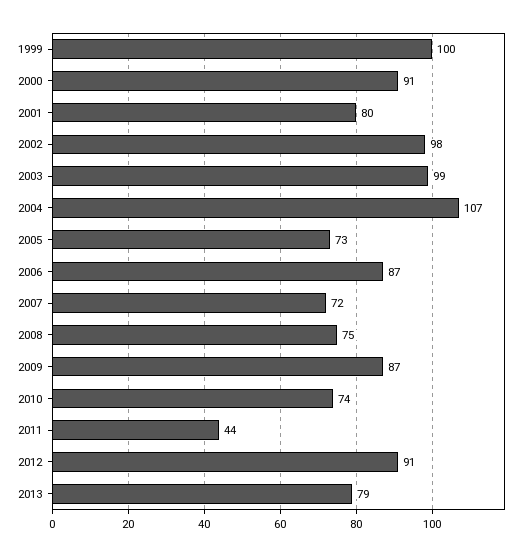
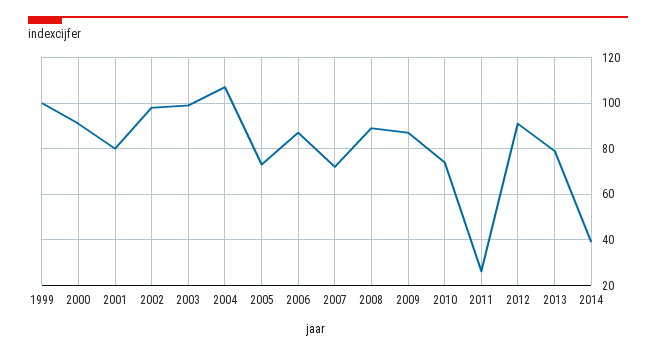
2008: 75 -> 90
2011: 44 -> 25
2014: none -> 40

